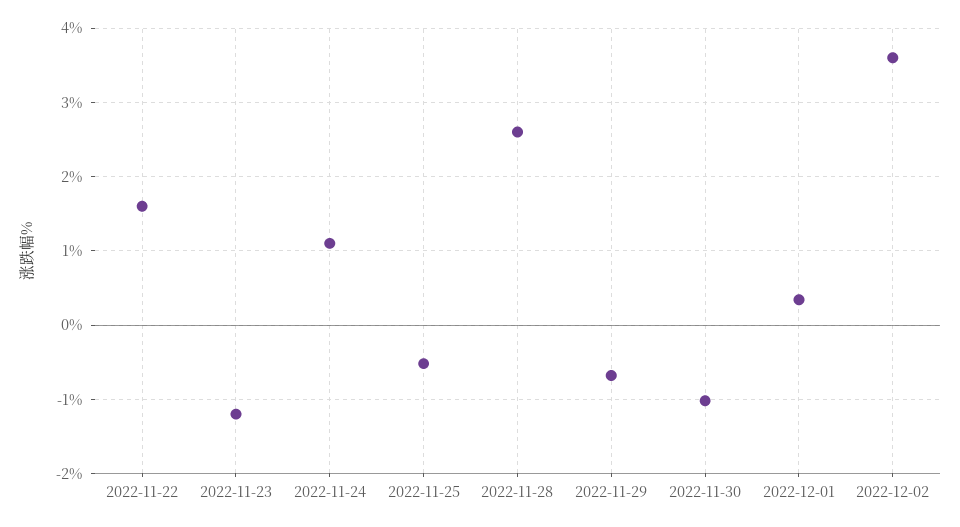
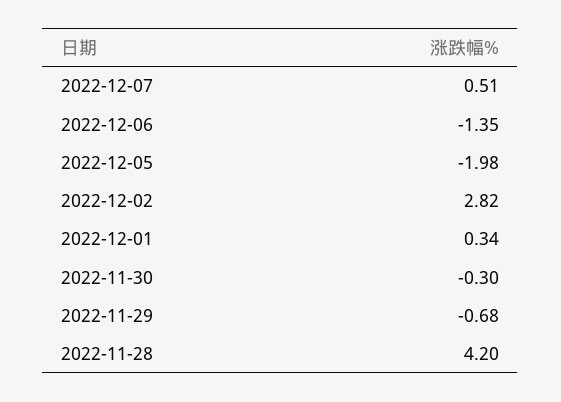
2022-11-22: 1.6 -> none
2022-11-23: -1.2 -> none
2022-11-24: 1.1 -> none
2022-11-25: -0.5 -> none
2022-11-28: 2.6 -> 4.2
2022-11-30: -1 -> -0.3
2022-12-02: 3.6 -> 2.82
2022-12-07: none -> 0.51
2022-12-06: none -> -1.35
2022-12-05: none -> -1.98

